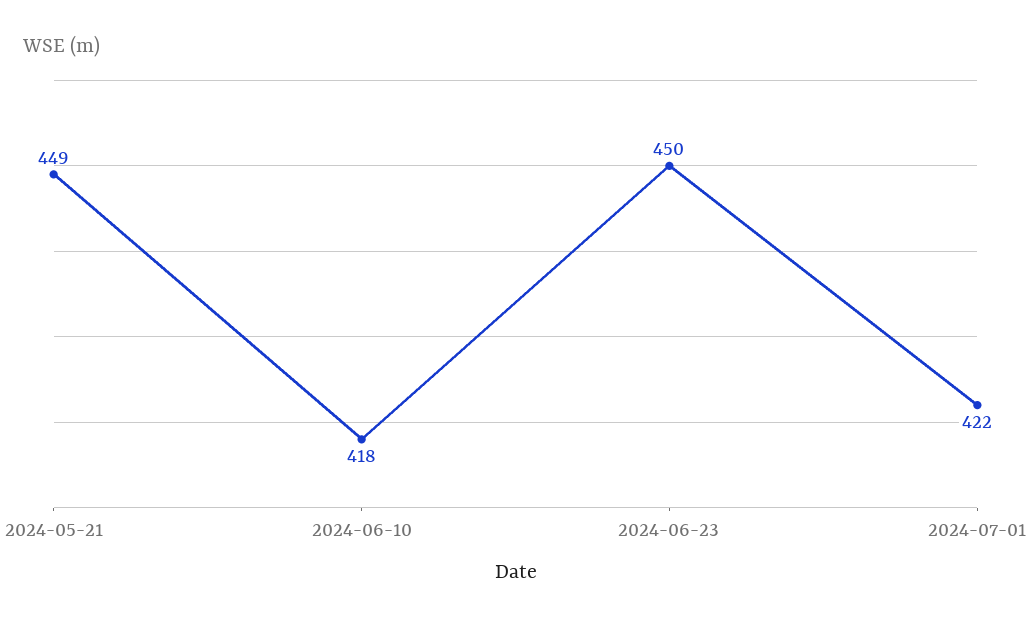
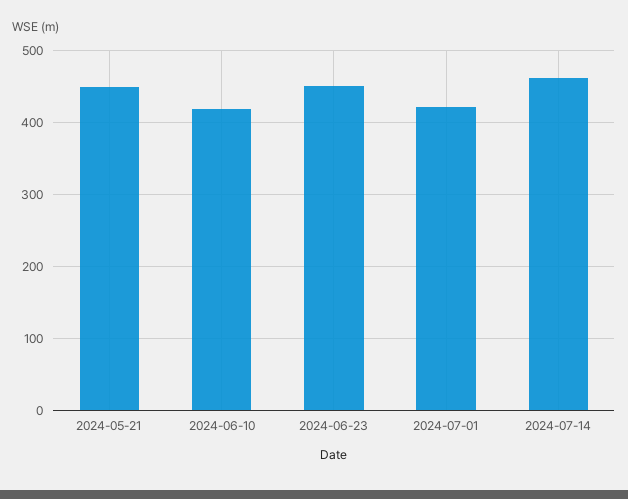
2024-07-14: none -> 460

